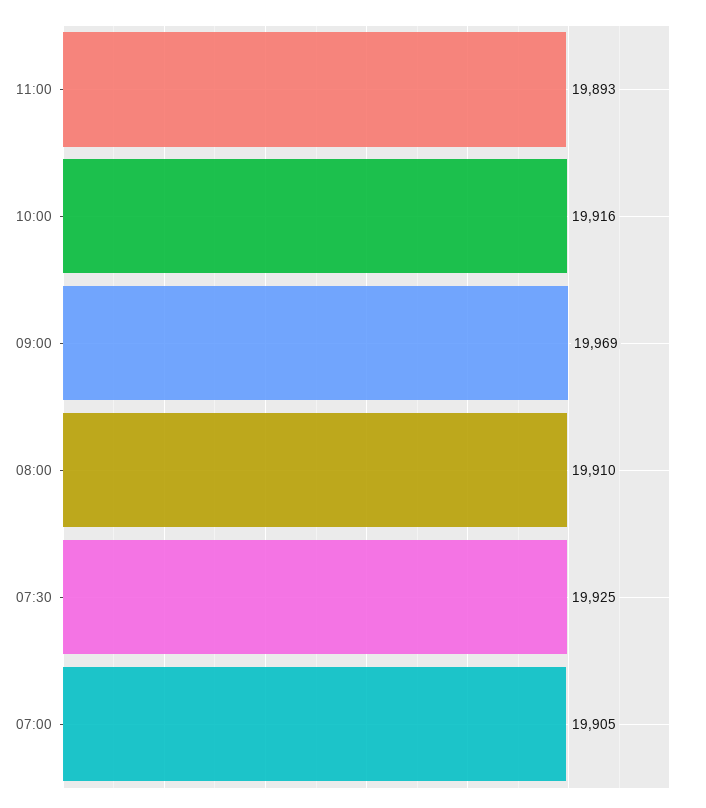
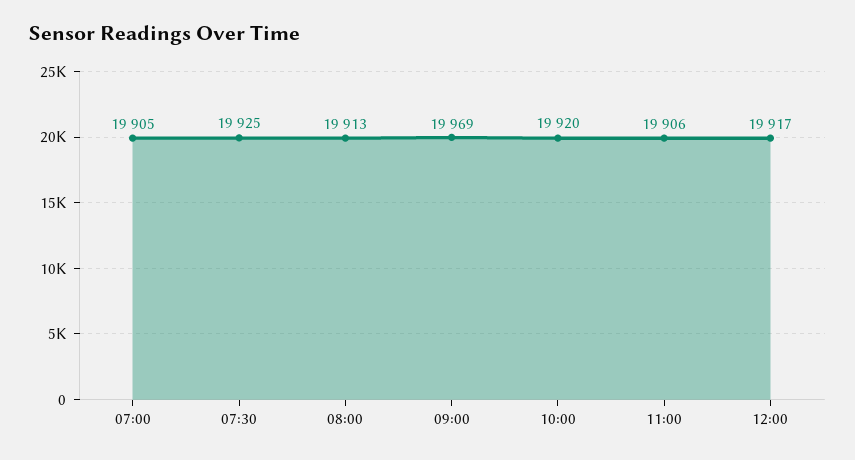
11:00: 19893 -> 19906
10:00: 19916 -> 19920
08:00: 19910 -> 19913
12:00: none -> 19917

